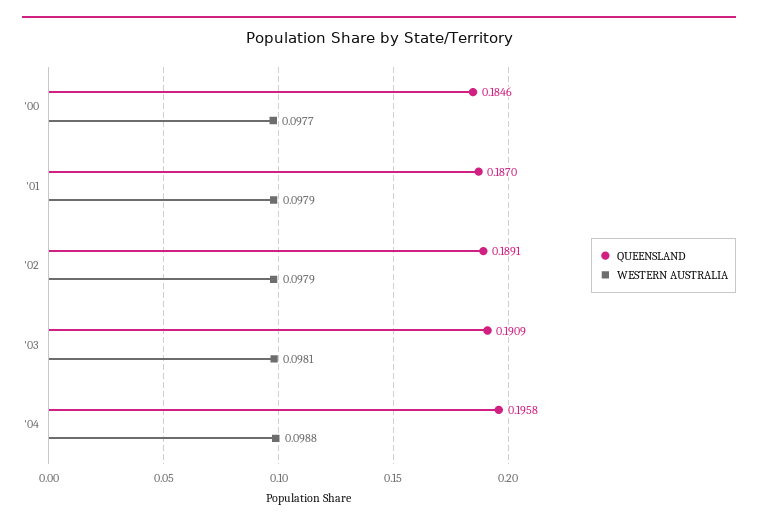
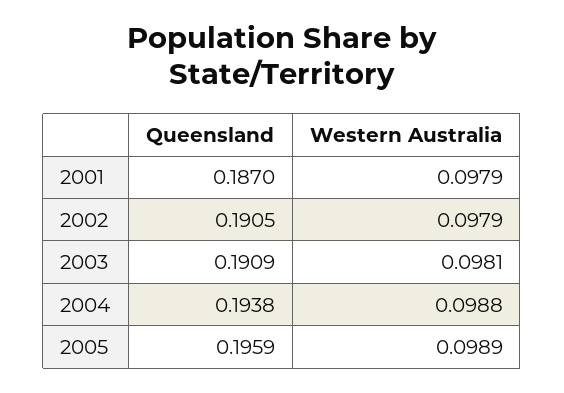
QUEENSLAND, '00: 0.1846 -> none
WESTERN AUSTRALIA, '00: 0.0977 -> none
QUEENSLAND, '02: 0.1891 -> 0.1905
QUEENSLAND, '04: 0.1958 -> 0.1938
QUEENSLAND, 2005: none -> 0.1959
WESTERN AUSTRALIA, 2005: none -> 0.0989

